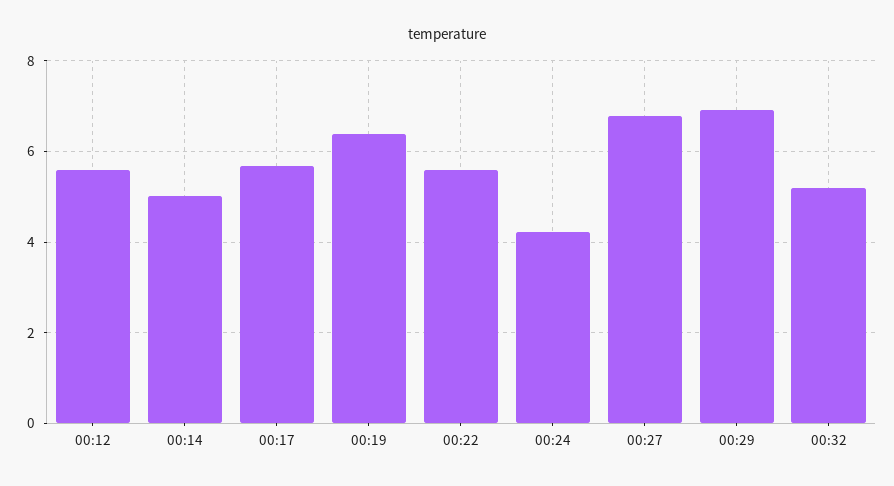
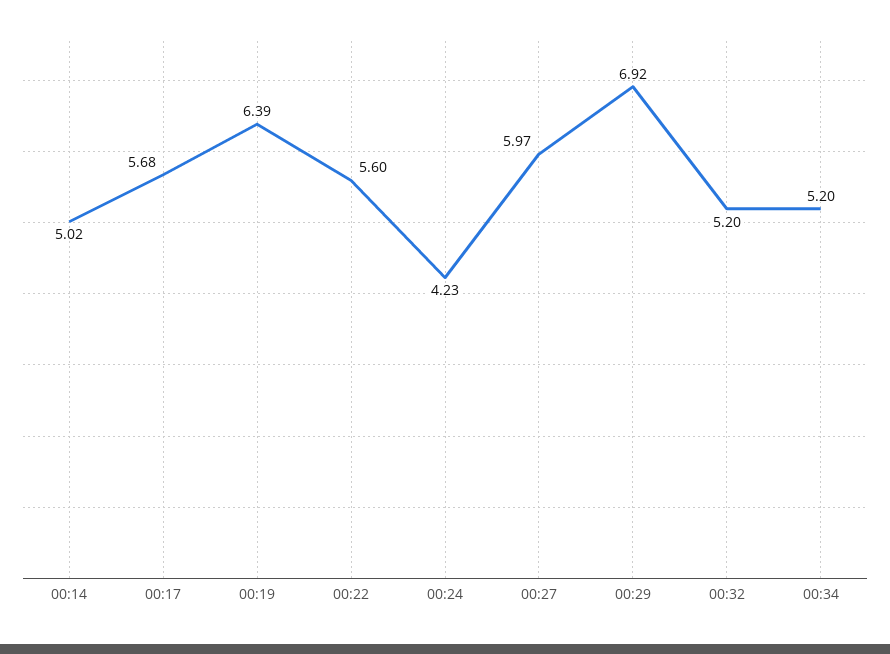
00:12: 5.6 -> none
00:27: 6.8 -> 5.97
00:34: none -> 5.2

